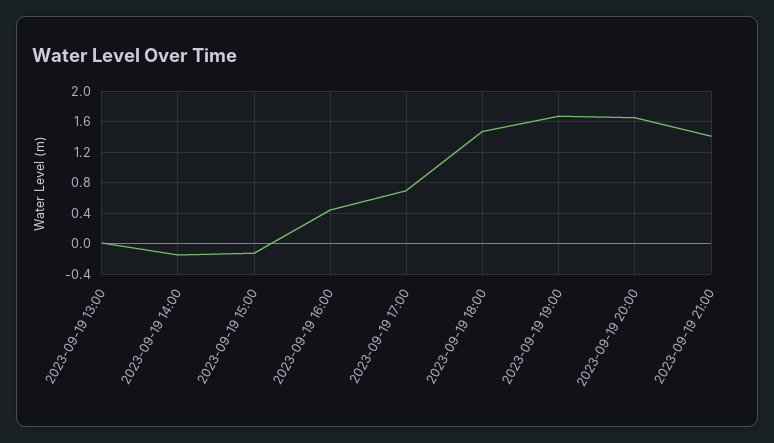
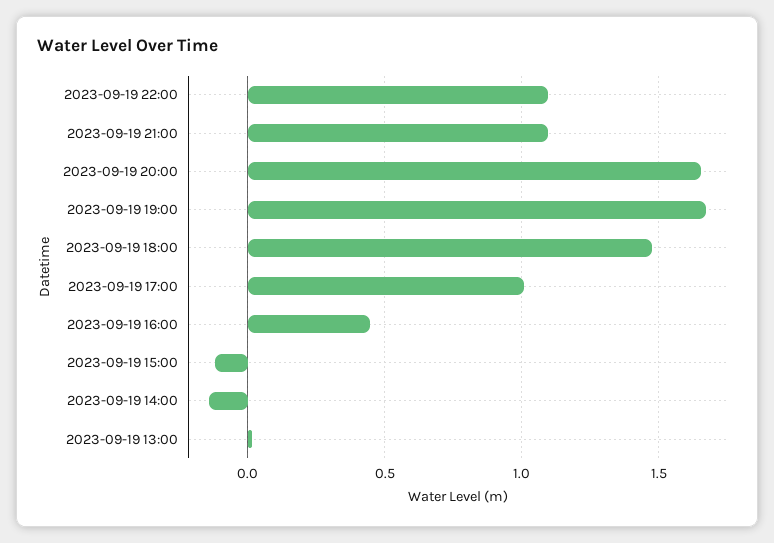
2023-09-19 17:00: 0.7 -> 1
2023-09-19 21:00: 1.4 -> 1.1
2023-09-19 22:00: none -> 1.1

